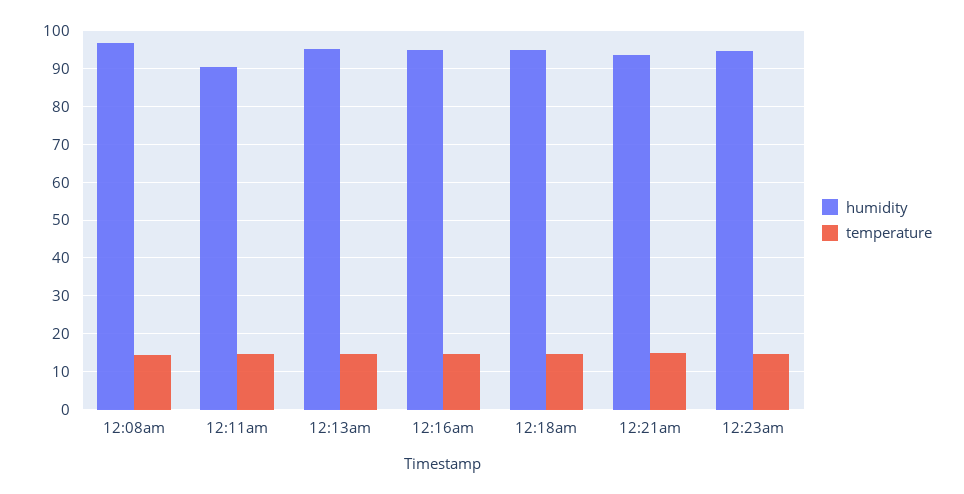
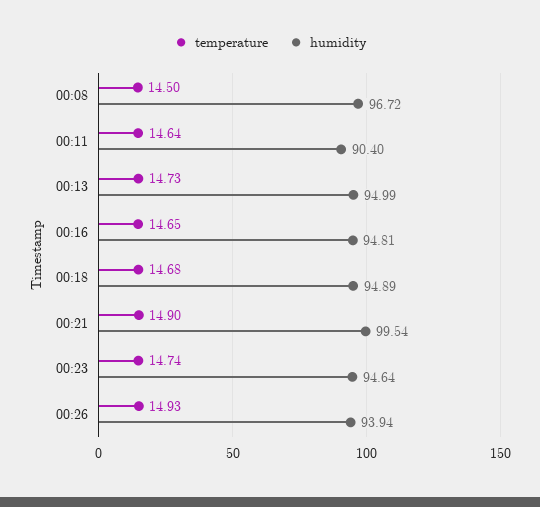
humidity, 12:21am: 94 -> 99.54
temperature, 00:26: none -> 14.93
humidity, 00:26: none -> 93.94

